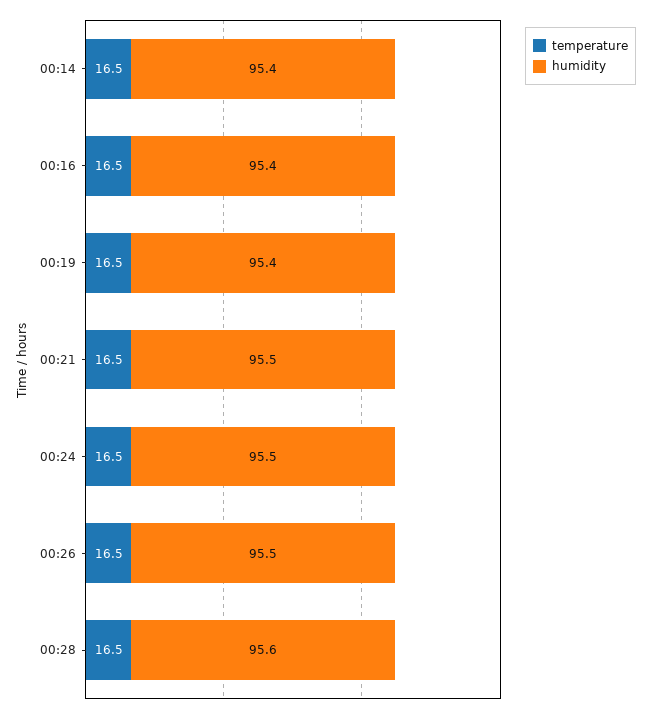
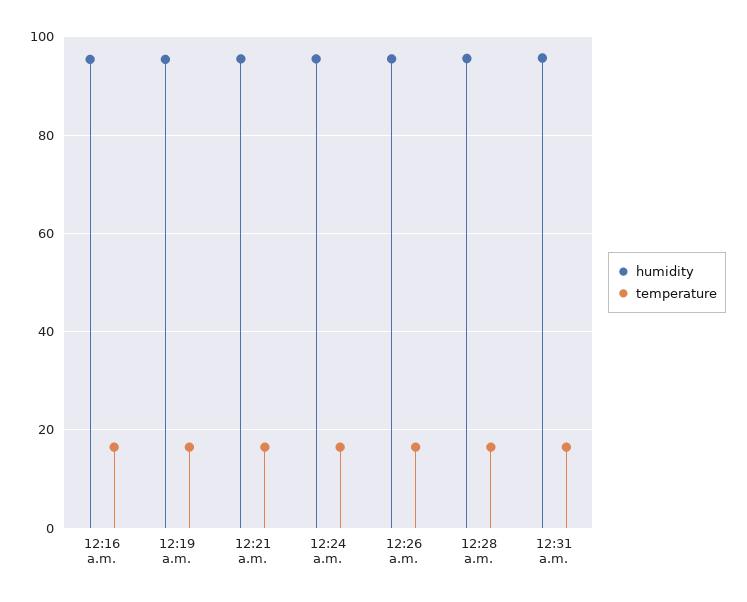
temperature, 00:14: 16.5 -> none
humidity, 00:14: 95.4 -> none
humidity, 12:31 a.m.: none -> 96
temperature, 12:31 a.m.: none -> 16

